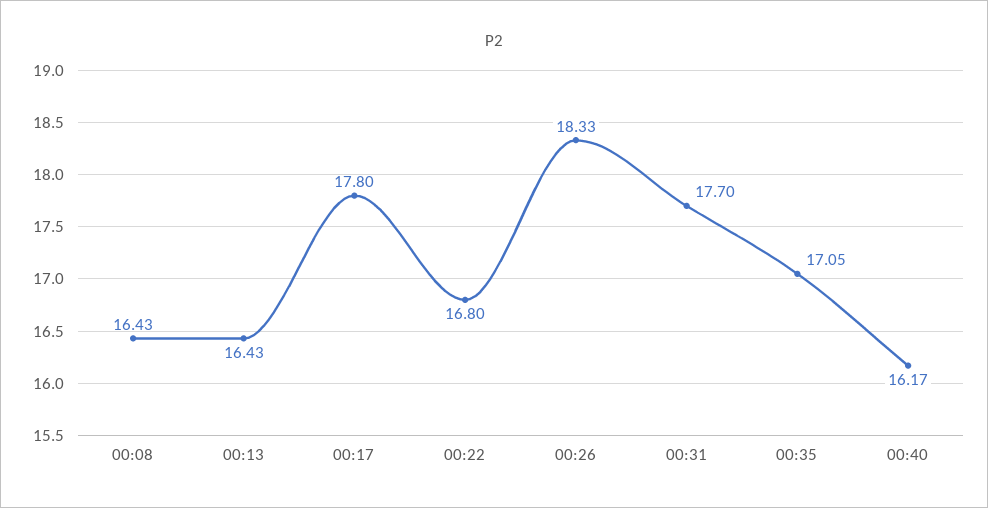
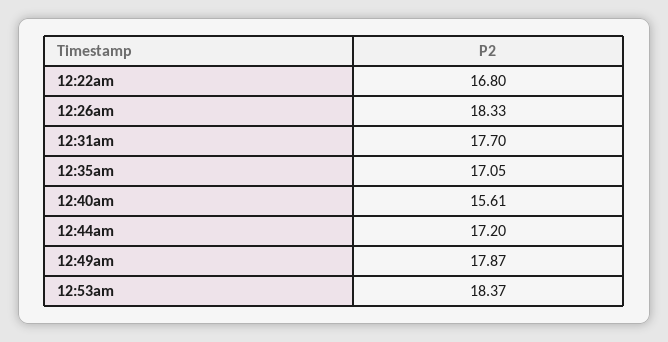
00:08: 16.43 -> none
00:13: 16.43 -> none
00:17: 17.8 -> none
00:40: 16.17 -> 15.61
12:44am: none -> 17.2
12:49am: none -> 17.87
12:53am: none -> 18.37

